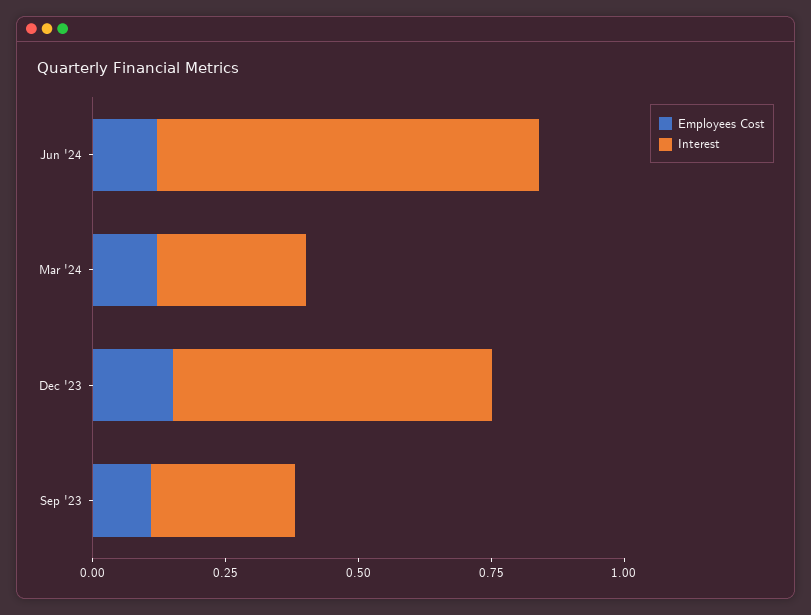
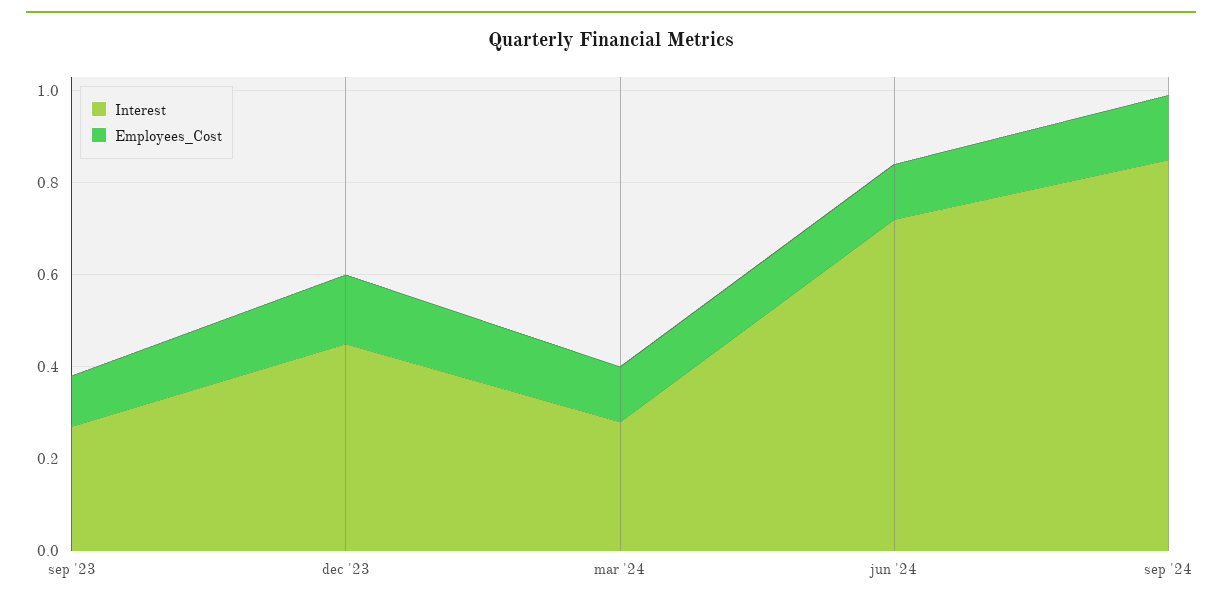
Interest, Dec '23: 0.6 -> 0.45
Interest, sep '24: none -> 0.85
Employees Cost, sep '24: none -> 0.15

